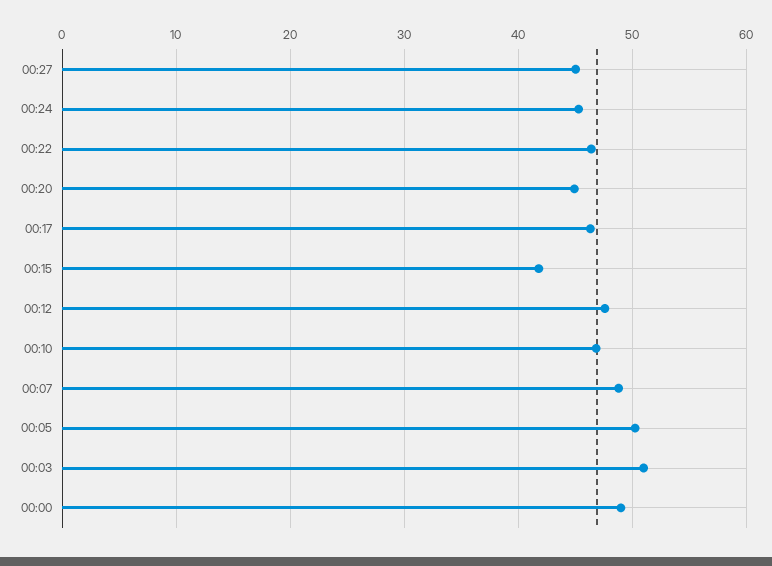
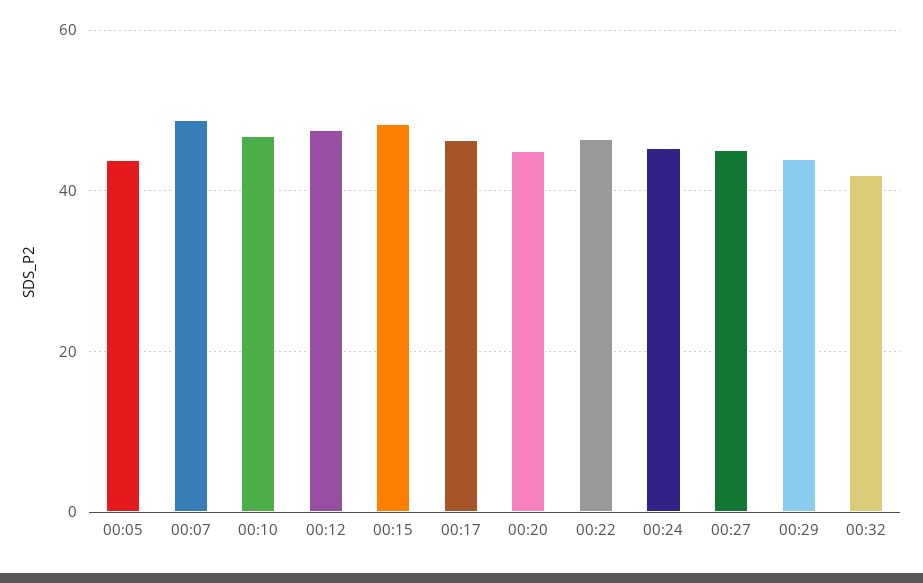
00:15: 42 -> 48
00:05: 50 -> 44
00:03: 51 -> none
00:00: 49 -> none
00:29: none -> 44
00:32: none -> 42

